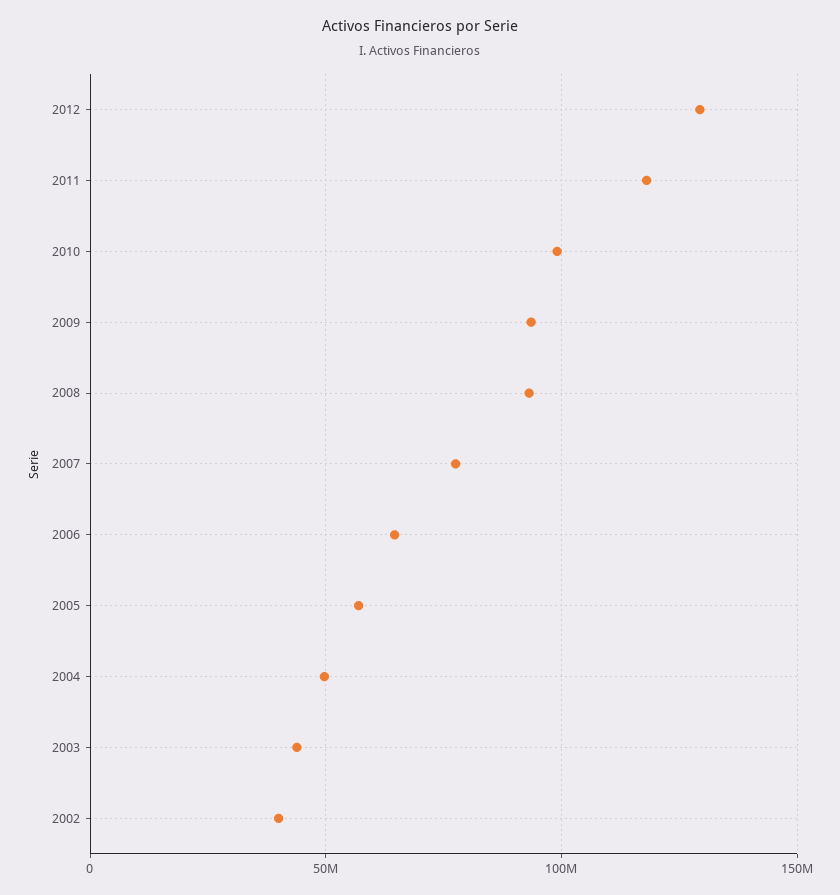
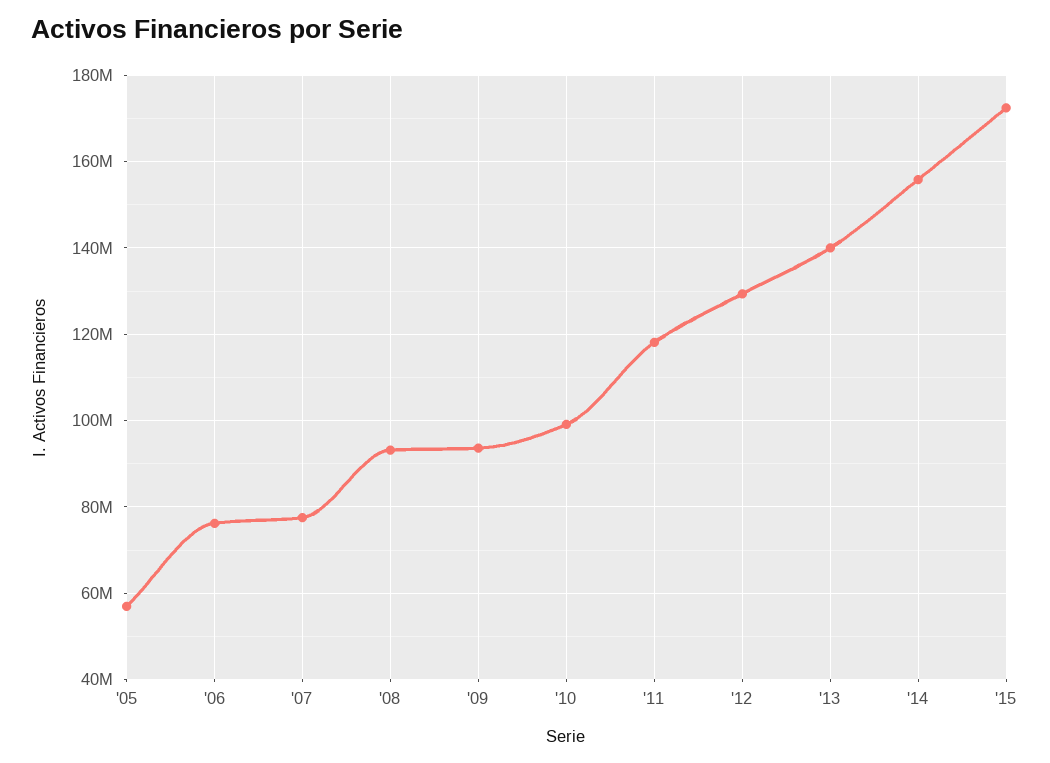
2006: 65000000 -> 76000000
2004: 50000000 -> none
2003: 45000000 -> none
2002: 40000000 -> none
'13: none -> 140000000
'14: none -> 156000000
'15: none -> 172000000

